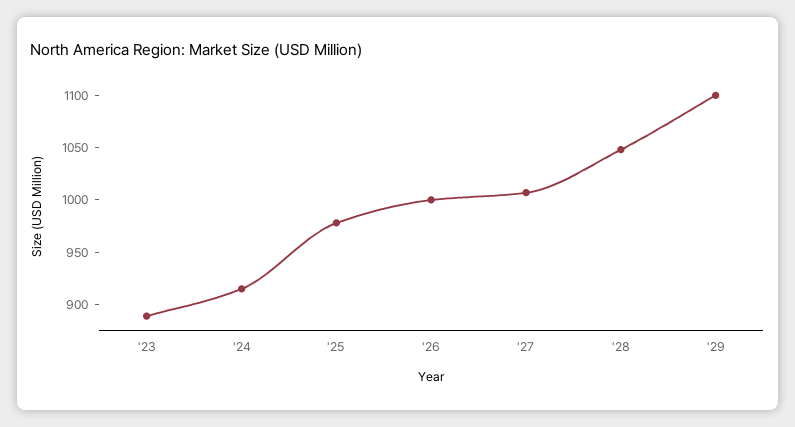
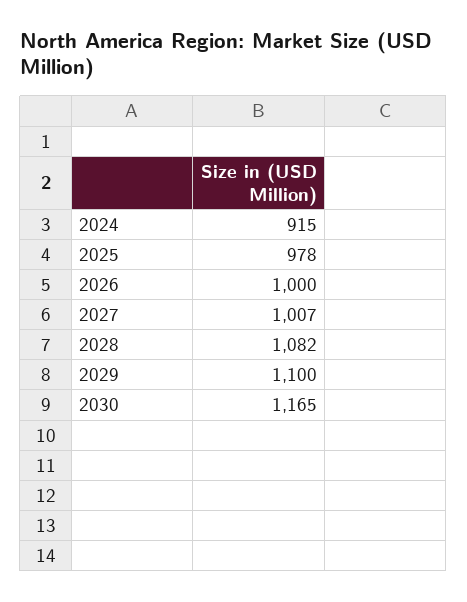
'23: 890 -> none
'28: 1050 -> 1082
2030: none -> 1165

